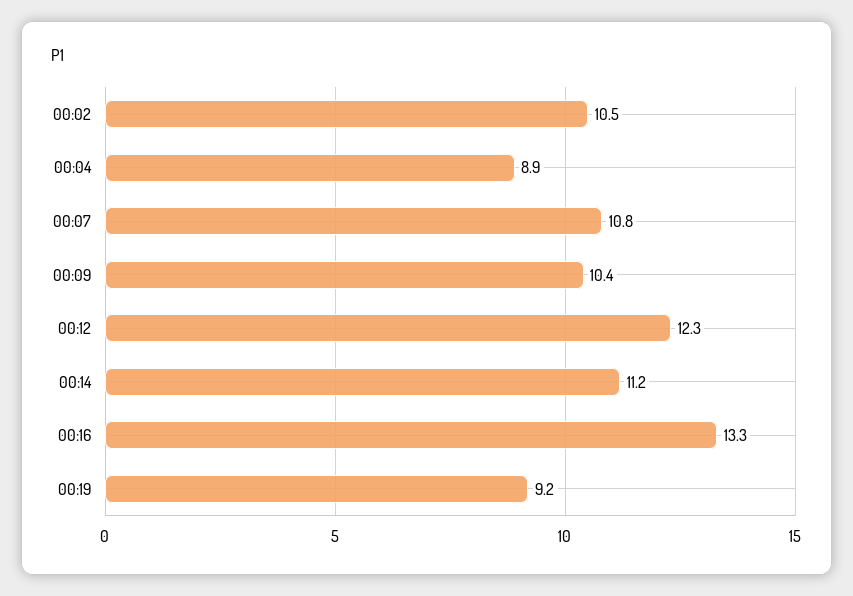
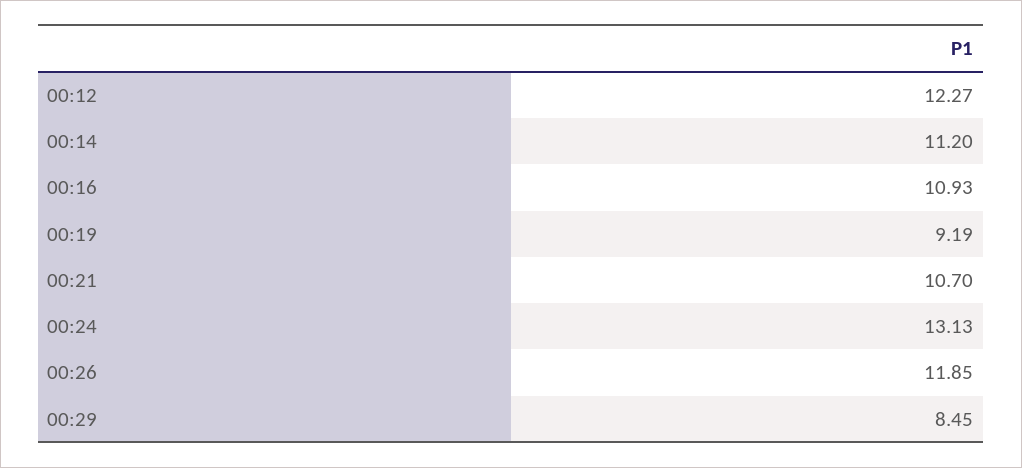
00:02: 10.5 -> none
00:04: 8.9 -> none
00:07: 10.8 -> none
00:09: 10.4 -> none
00:16: 13.3 -> 10.93
00:21: none -> 10.7
00:24: none -> 13.13
00:26: none -> 11.85
00:29: none -> 8.45

